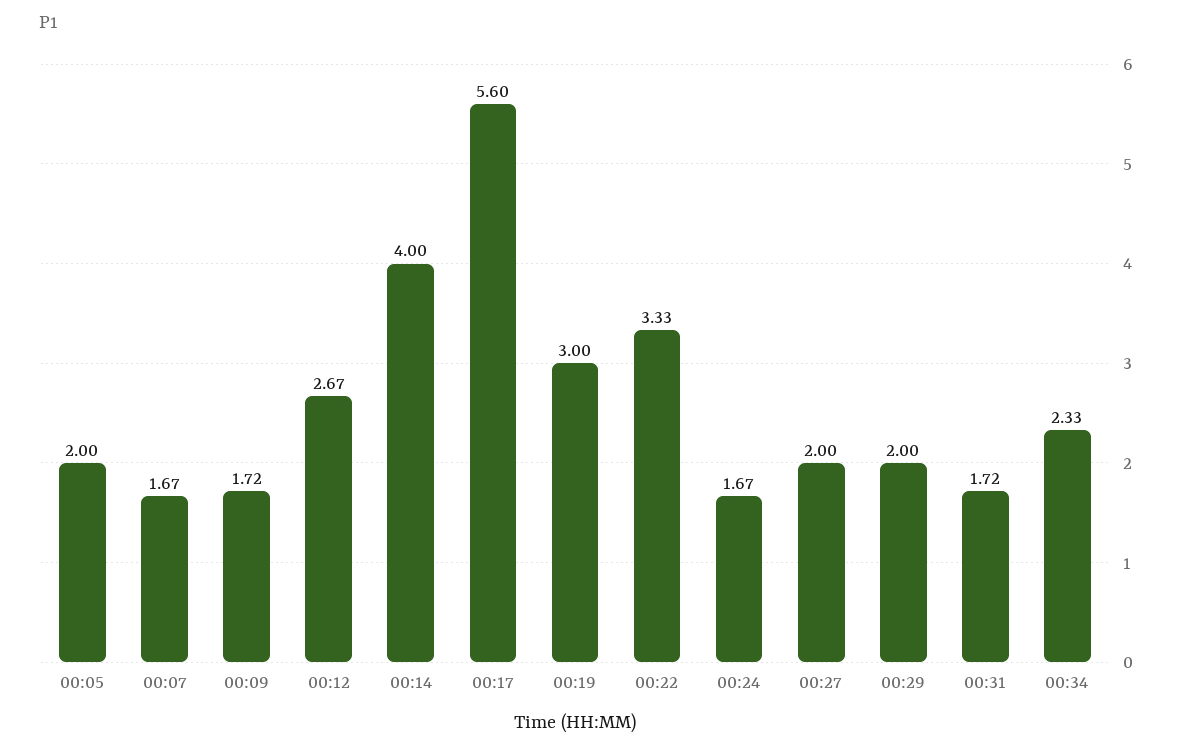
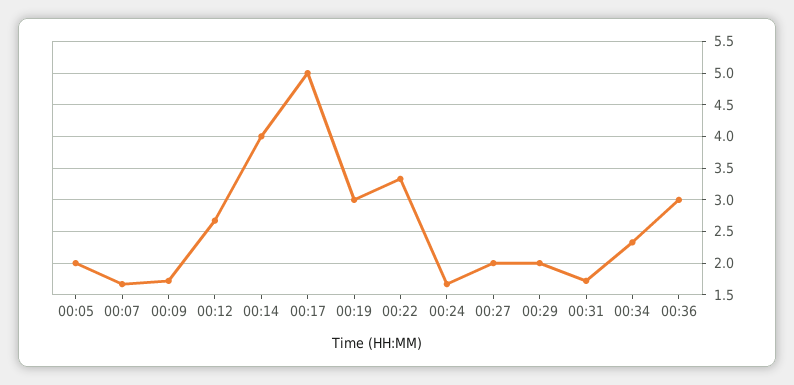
00:17: 5.6 -> 5
00:36: none -> 3

